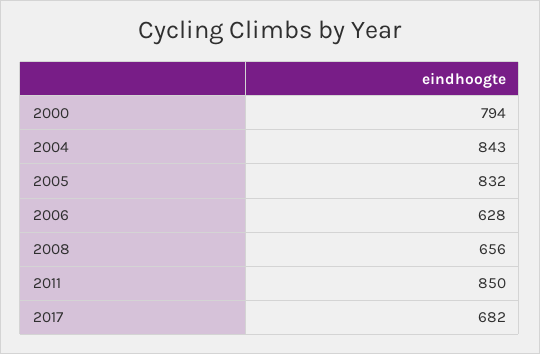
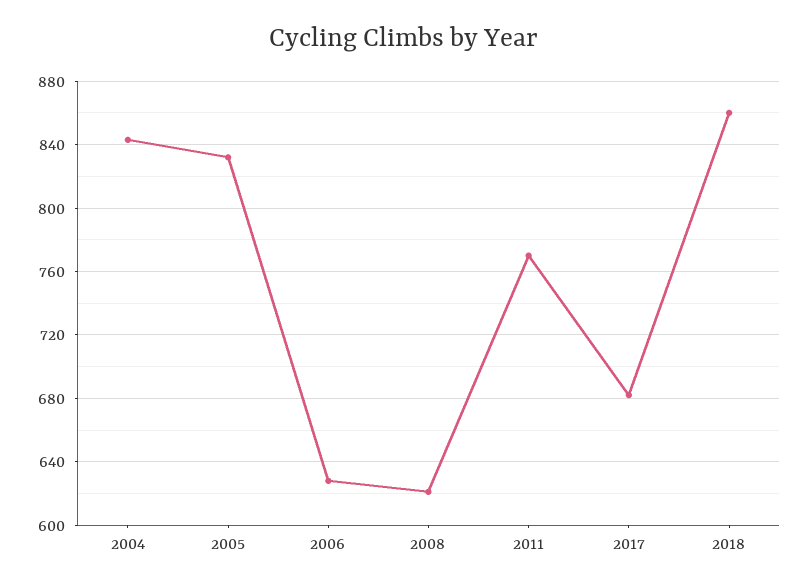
2000: 794 -> none
2008: 656 -> 620
2011: 850 -> 770
2018: none -> 860

